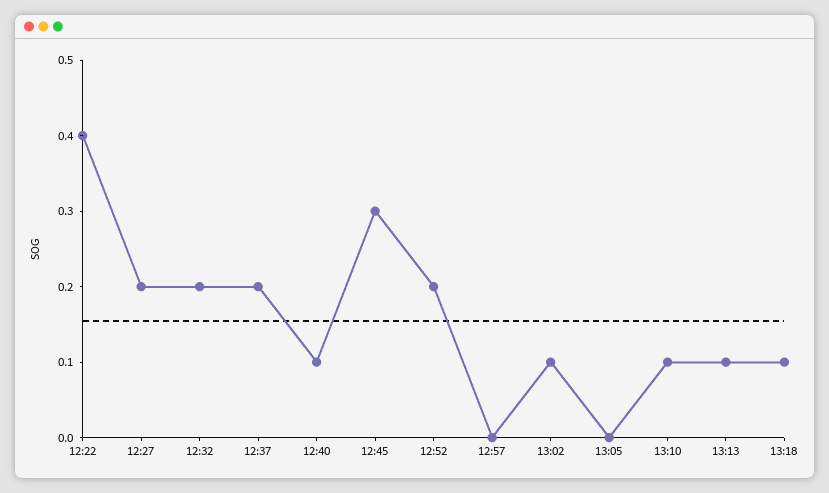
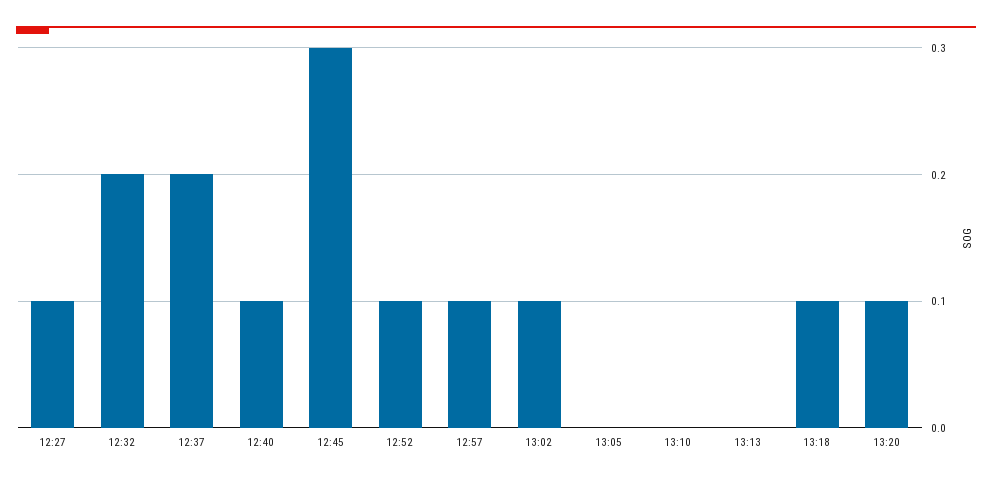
12:22: 0.4 -> none
12:27: 0.2 -> 0.1
12:52: 0.2 -> 0.1
12:57: 0 -> 0.1
13:10: 0.1 -> 0
13:13: 0.1 -> 0
13:20: none -> 0.1

